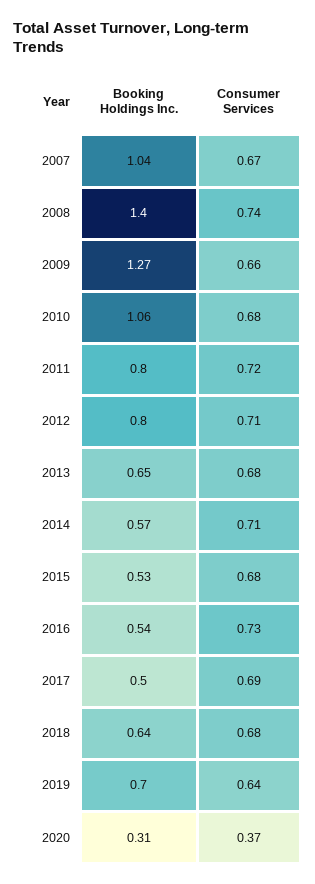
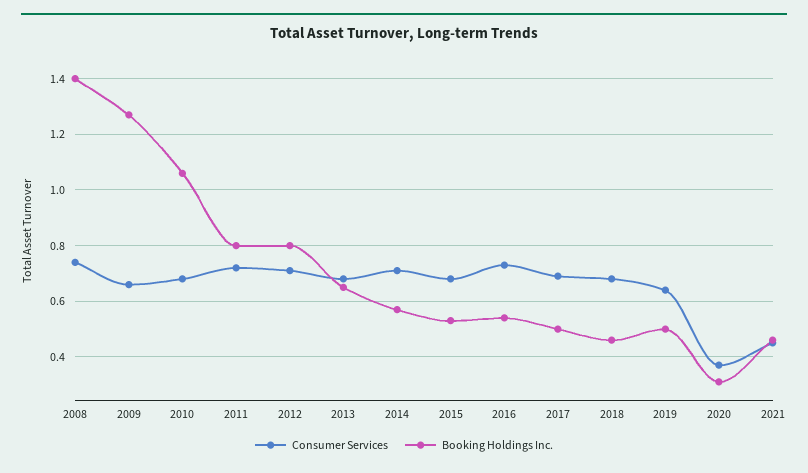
Booking Holdings Inc., 2007: 1.04 -> none
Consumer Services, 2007: 0.67 -> none
Booking Holdings Inc., 2018: 0.64 -> 0.45
Booking Holdings Inc., 2019: 0.7 -> 0.5
Consumer Services, 2021: none -> 0.45
Booking Holdings Inc., 2021: none -> 0.45

